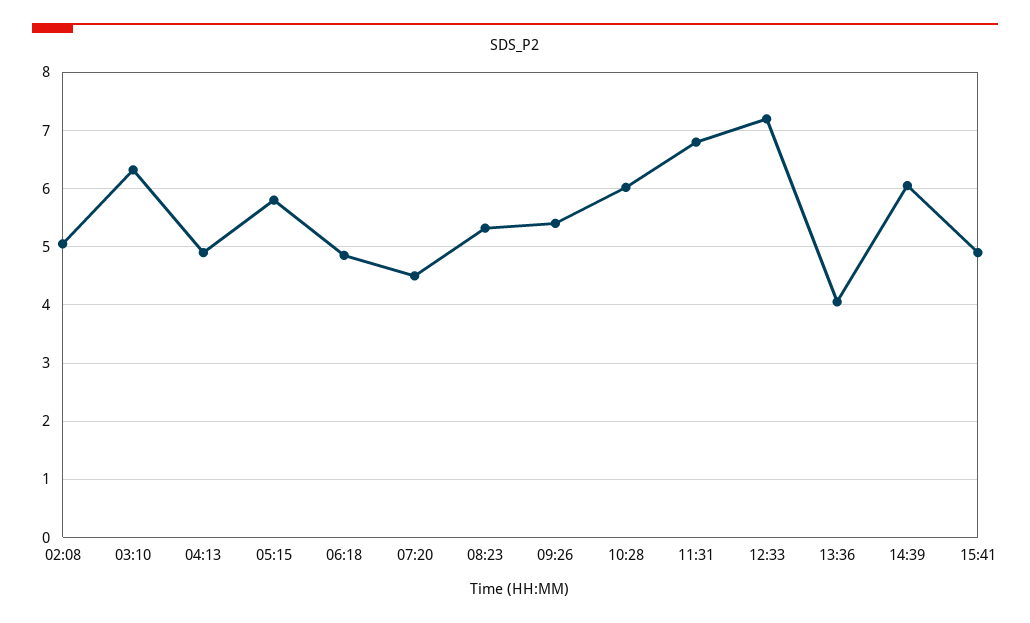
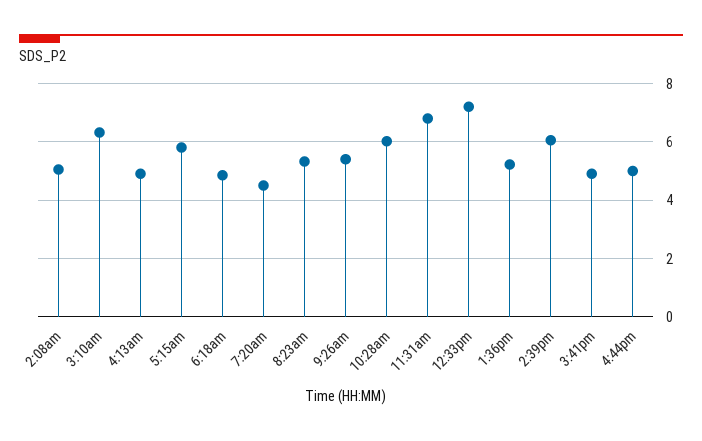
13:36: 4 -> 5.25
4:44pm: none -> 5

